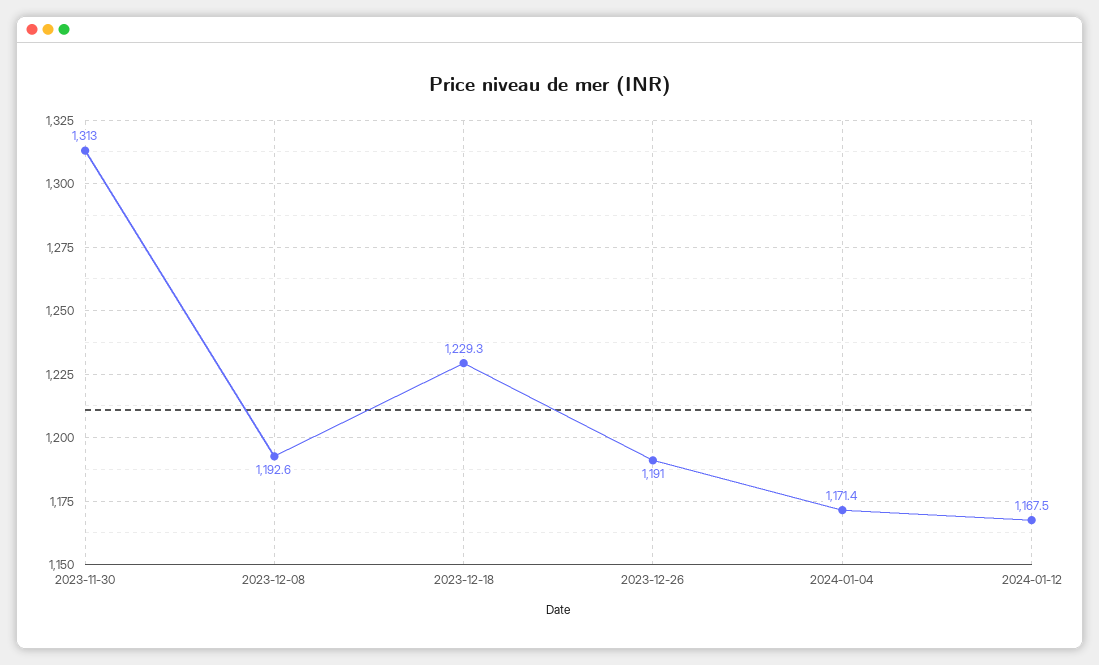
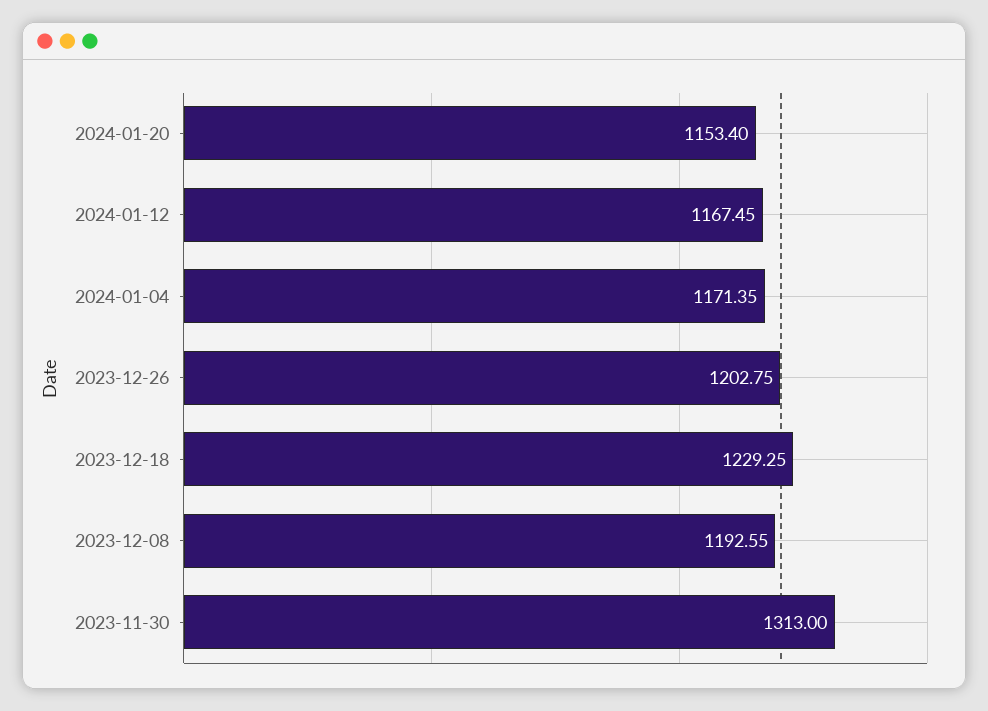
2023-12-26: 1191 -> 1202.75
2024-01-20: none -> 1153.4

